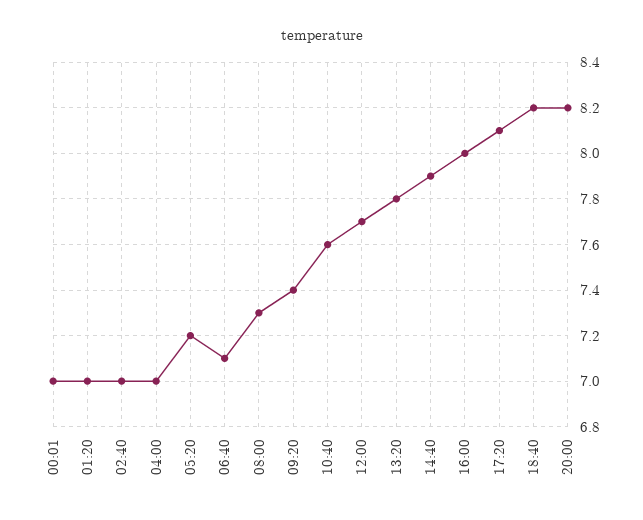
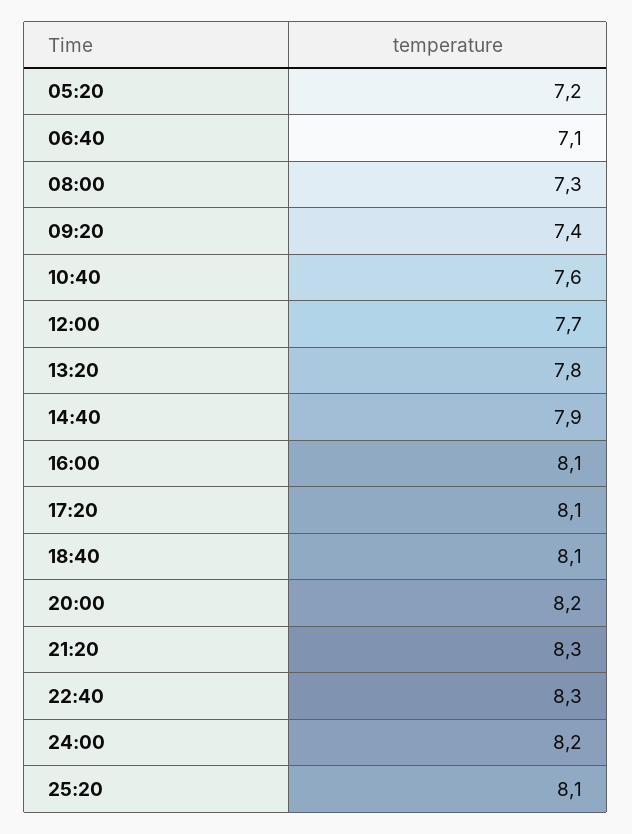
00:01: 7 -> none
01:20: 7 -> none
02:40: 7 -> none
04:00: 7 -> none
16:00: 8 -> 8.1
18:40: 8.2 -> 8.1
21:20: none -> 8.3
22:40: none -> 8.3
24:00: none -> 8.2
25:20: none -> 8.1

